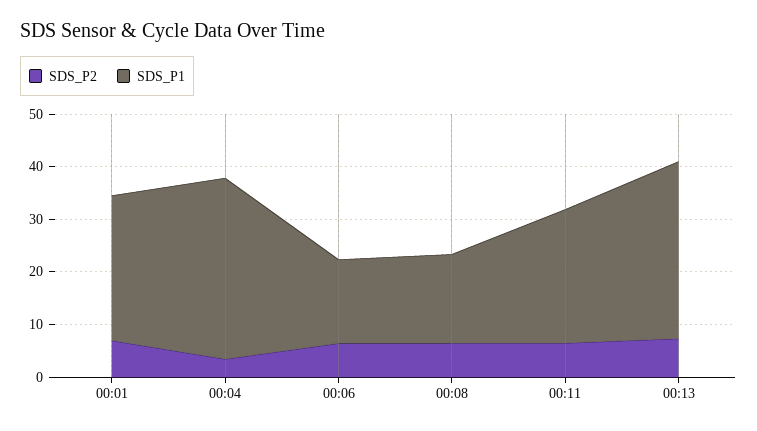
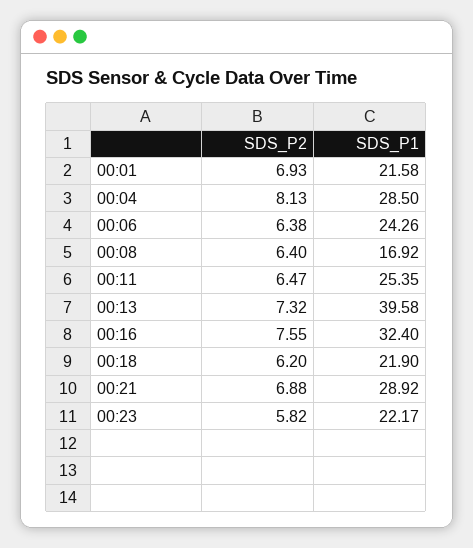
SDS_P1, 00:01: 28 -> 21.58
SDS_P2, 00:04: 4 -> 8.13
SDS_P1, 00:04: 34 -> 28.5
SDS_P1, 00:06: 16 -> 24.26
SDS_P1, 00:13: 34 -> 39.58
SDS_P2, 00:16: none -> 7.55
SDS_P1, 00:16: none -> 32.4
SDS_P2, 00:18: none -> 6.2
SDS_P1, 00:18: none -> 21.9
SDS_P2, 00:21: none -> 6.88
SDS_P1, 00:21: none -> 28.92
SDS_P2, 00:23: none -> 5.82
SDS_P1, 00:23: none -> 22.17

